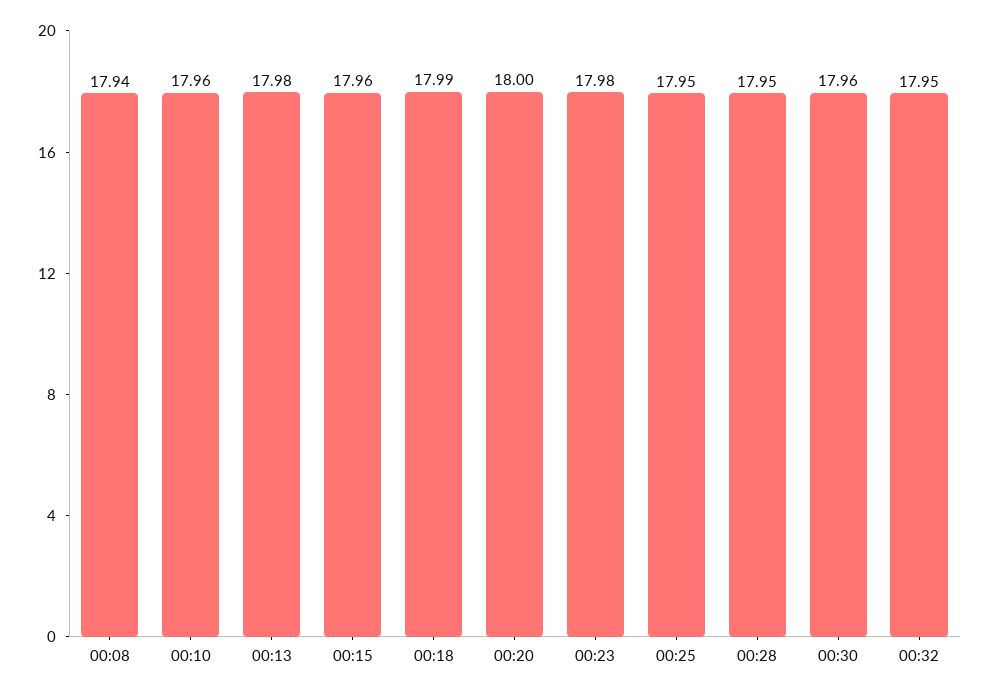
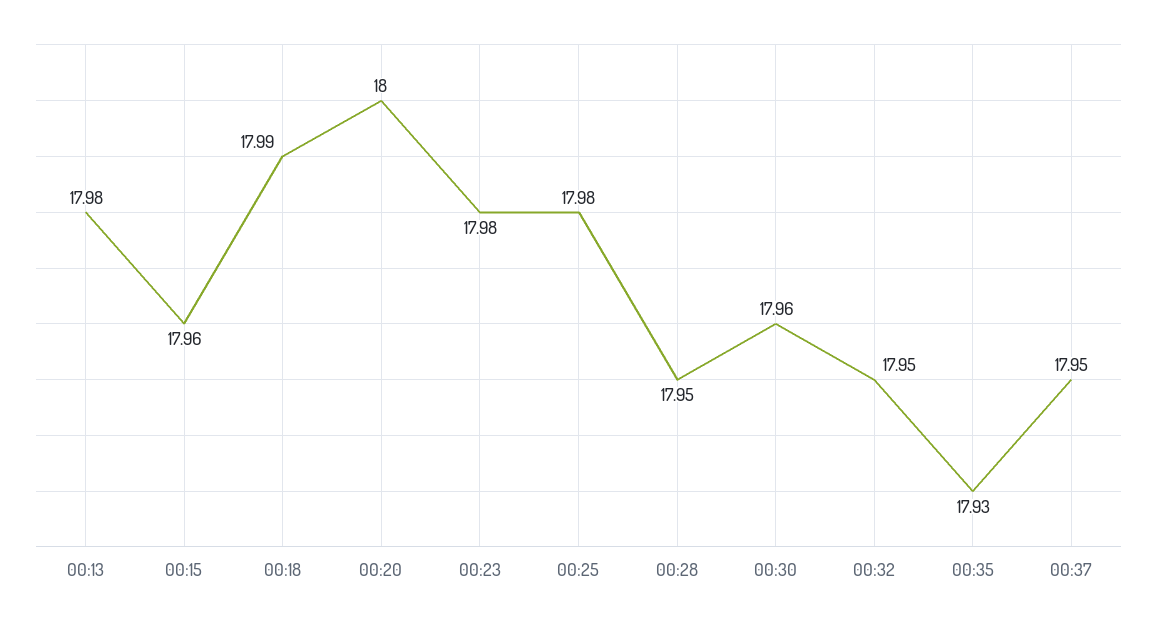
00:08: 17.94 -> none
00:10: 17.96 -> none
00:25: 17.95 -> 17.98
00:35: none -> 17.93
00:37: none -> 17.95

